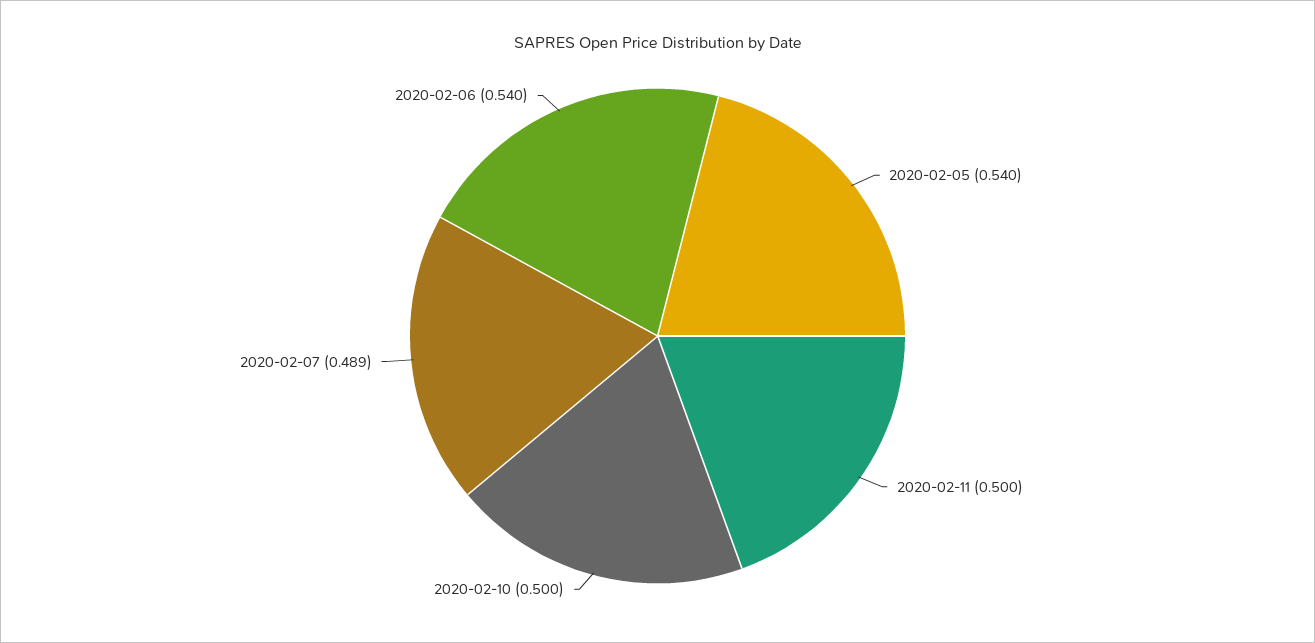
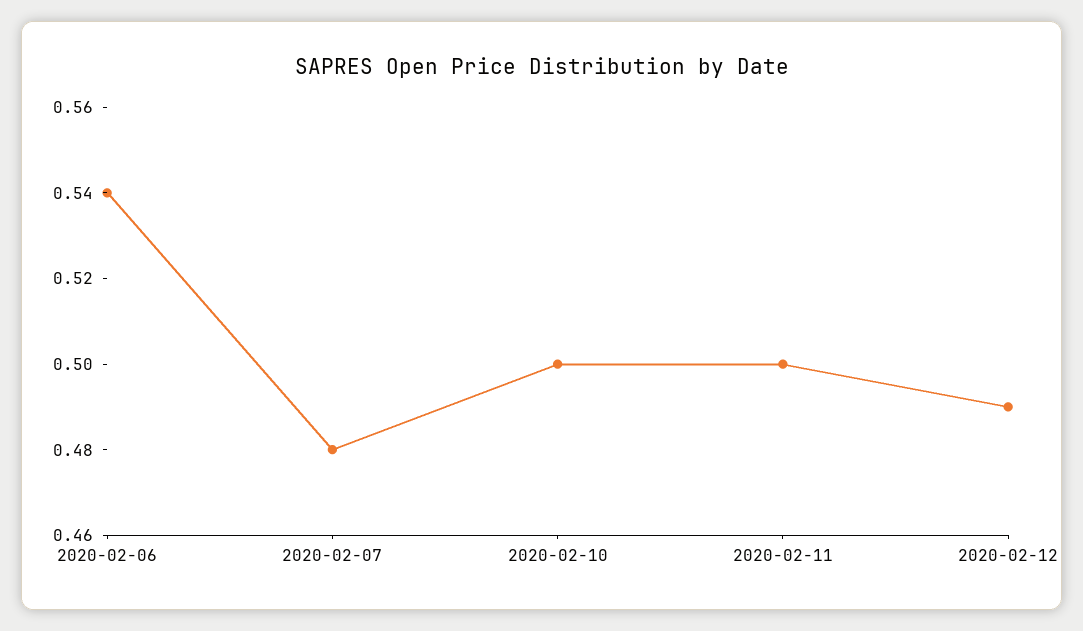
2020-02-05: 0.54 -> none
2020-02-07: 0.489 -> 0.48
2020-02-12: none -> 0.49

